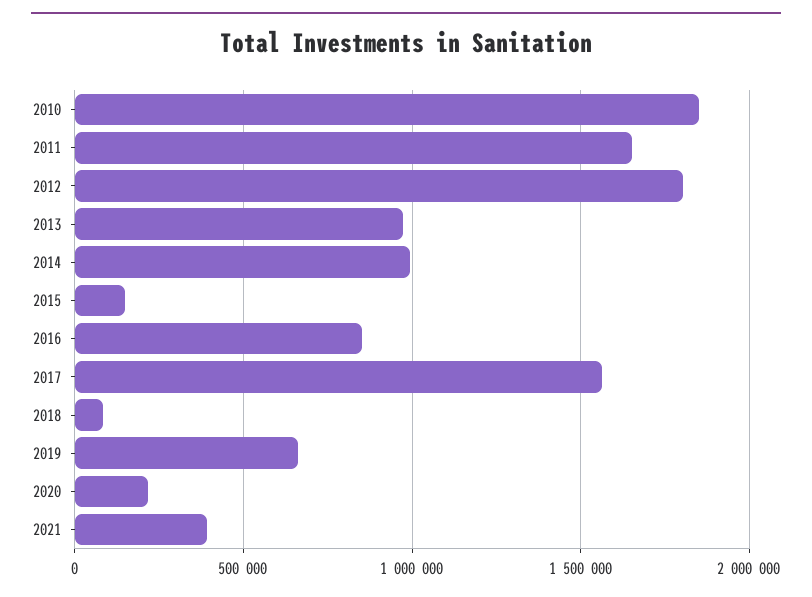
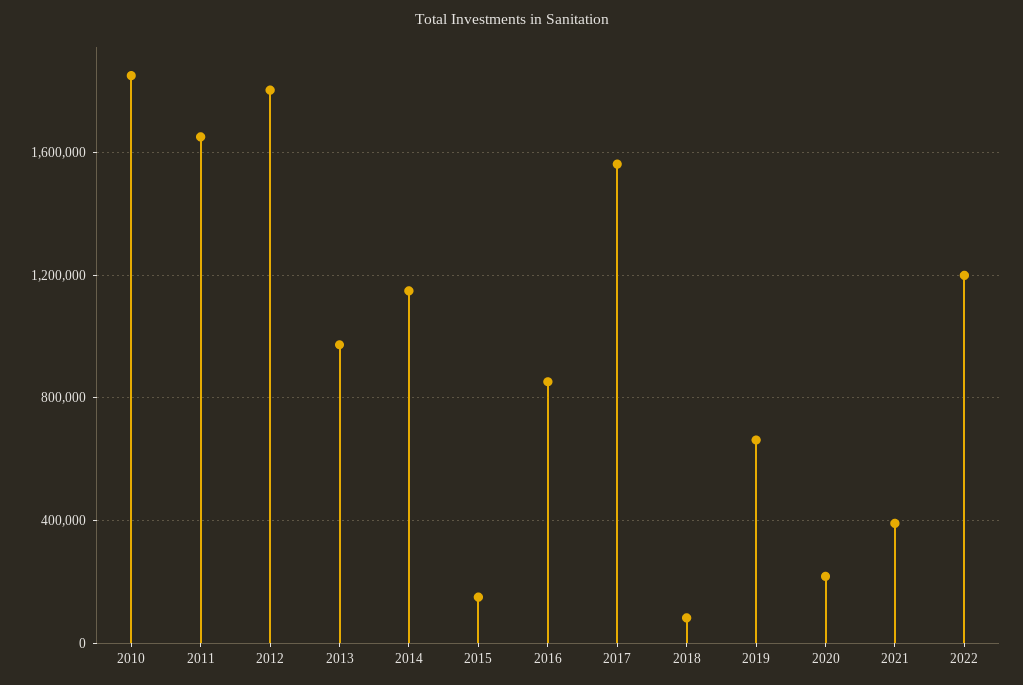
2014: 1000000 -> 1150000
2022: none -> 1200000

